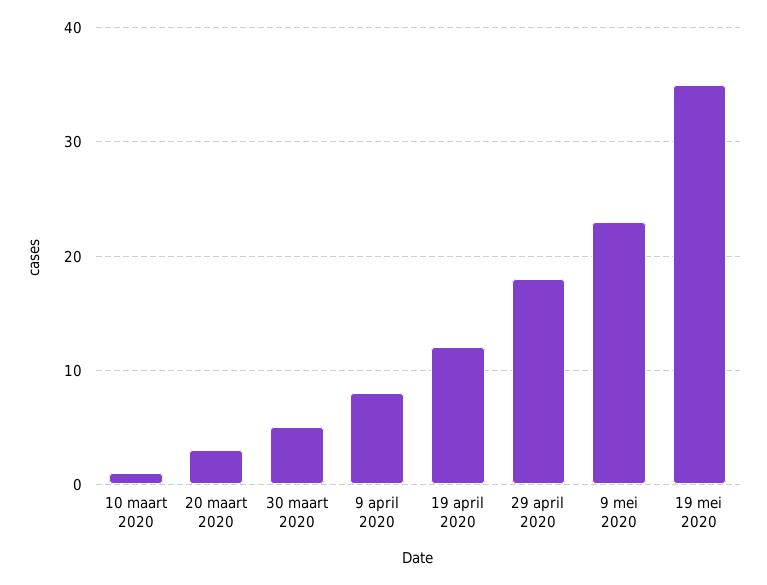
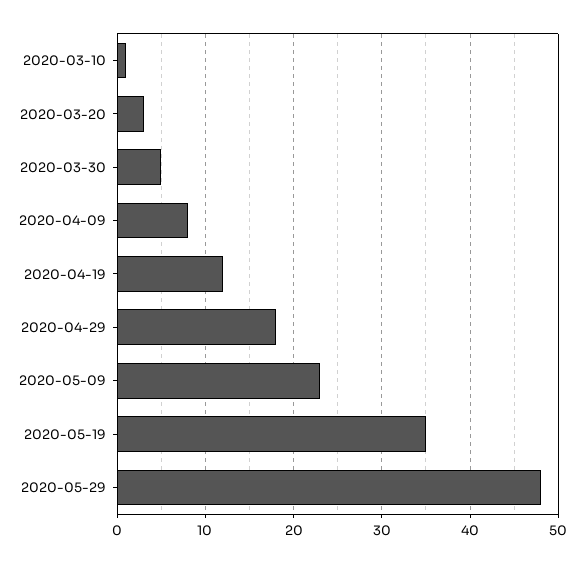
2020-05-29: none -> 48

